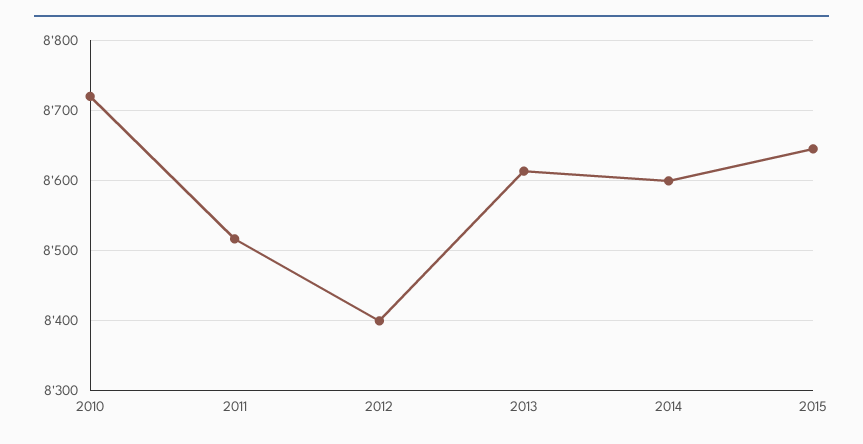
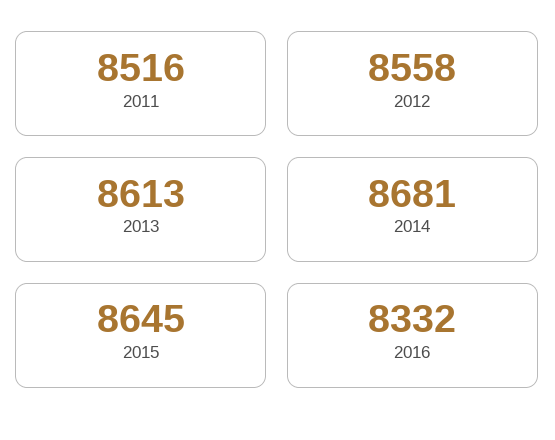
2010: 8720 -> none
2012: 8400 -> 8558
2014: 8600 -> 8681
2016: none -> 8332

